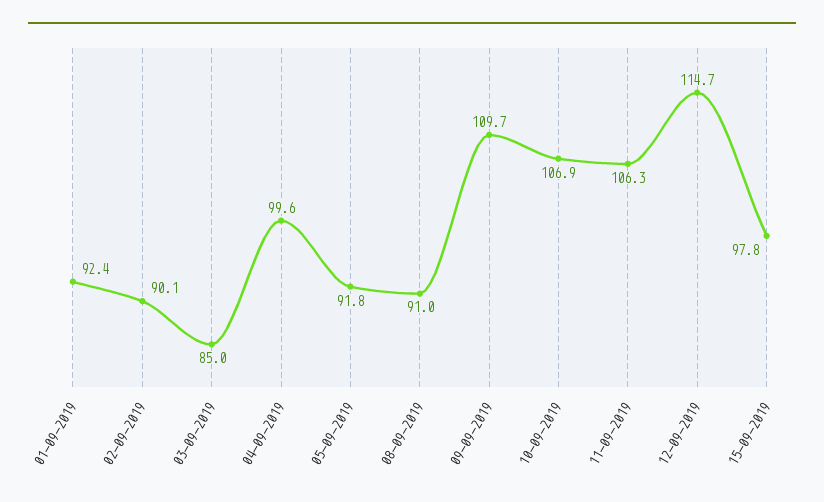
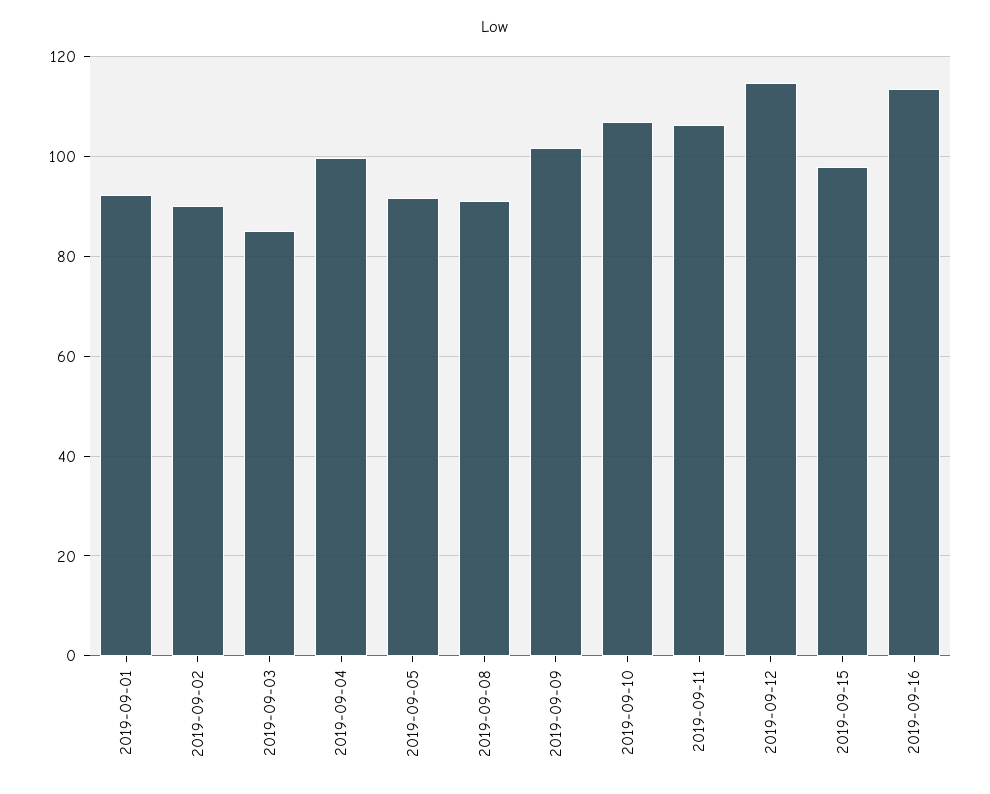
09-09-2019: 109.7 -> 102
2019-09-16: none -> 114

